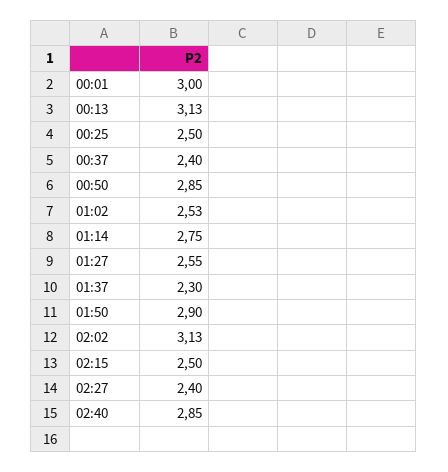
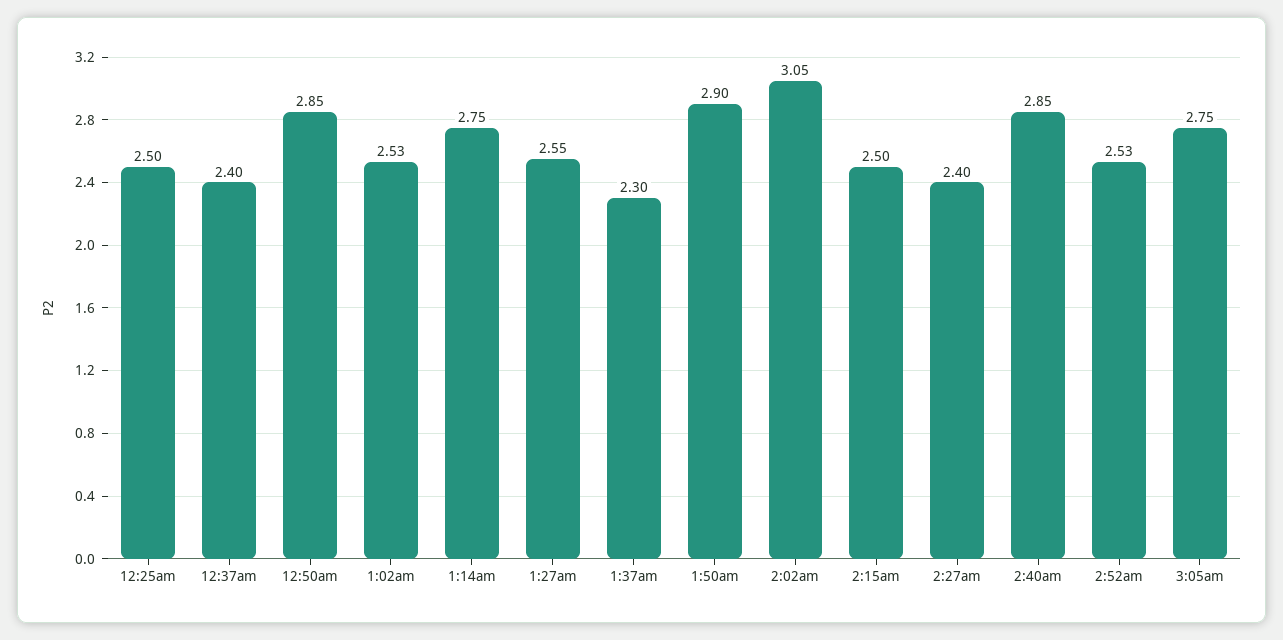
00:01: 3 -> none
00:13: 3.13 -> none
02:02: 3.13 -> 3.05
2:52am: none -> 2.53
3:05am: none -> 2.75

